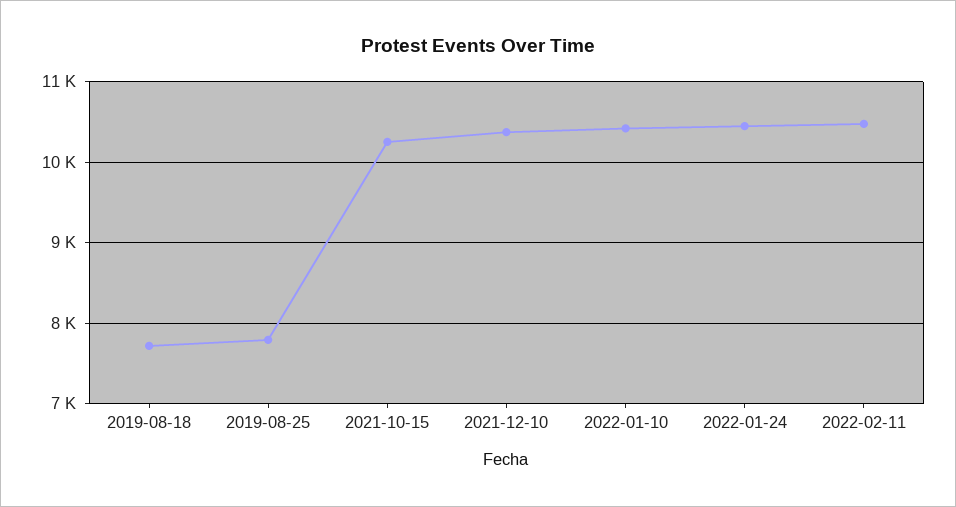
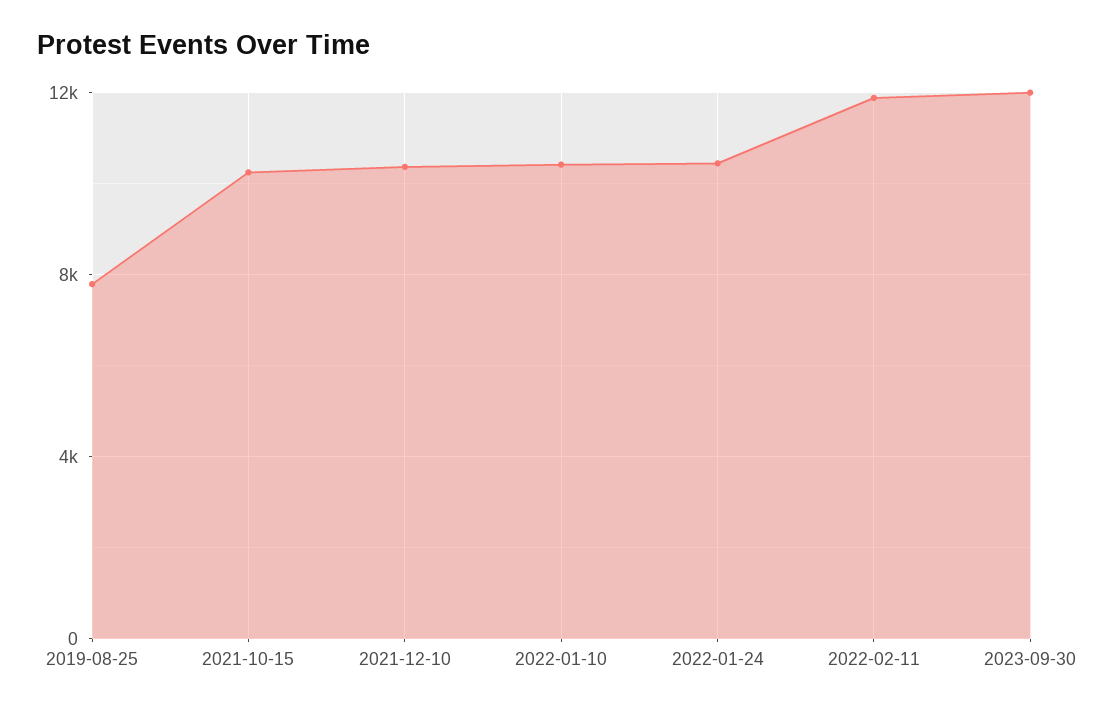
2019-08-18: 7700 -> none
2022-02-11: 10500 -> 12000
2023-09-30: none -> 12000

